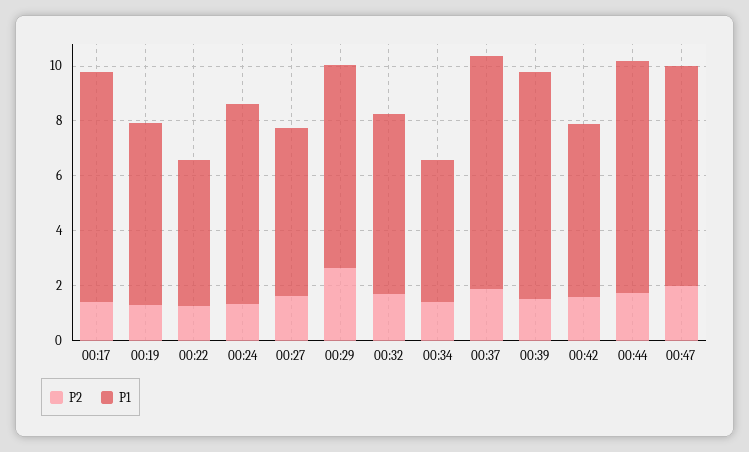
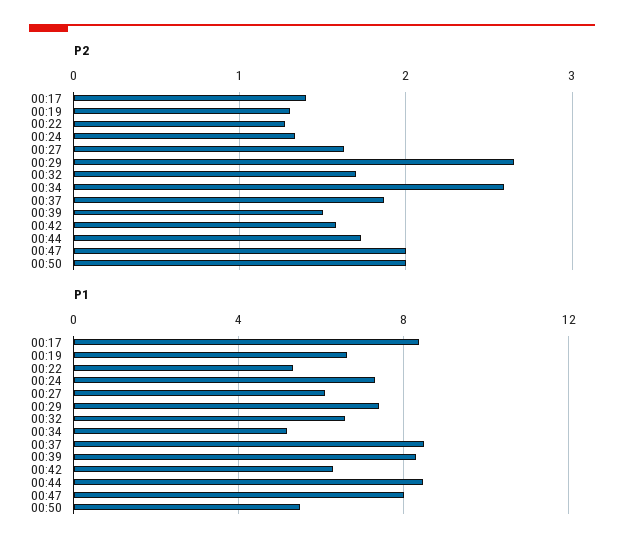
P2, 00:34: 1.5 -> 2.6
P2, 00:50: none -> 2
P1, 00:50: none -> 5.5

